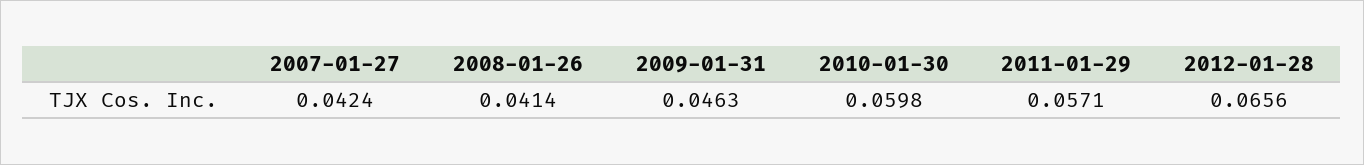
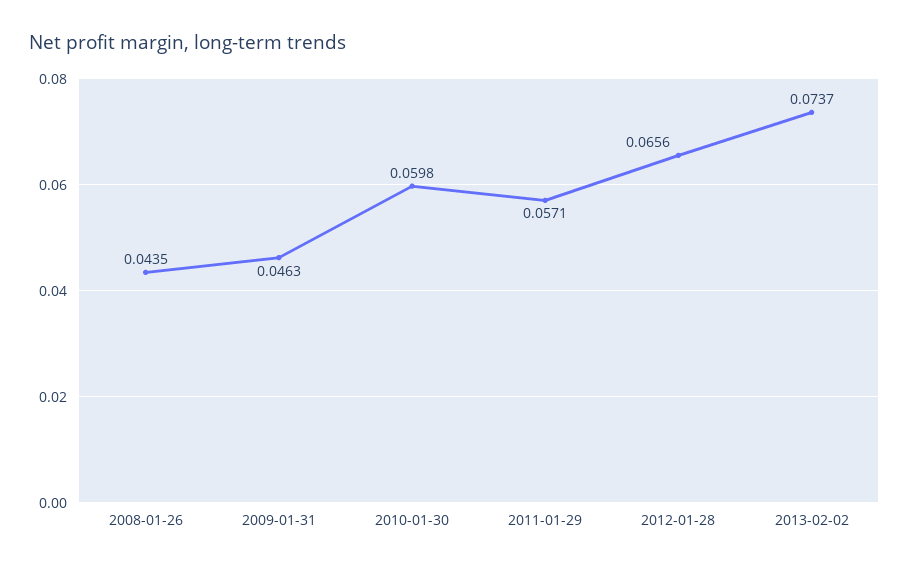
2007-01-27: 0.0424 -> none
2008-01-26: 0.0414 -> 0.0435
2013-02-02: none -> 0.0737

